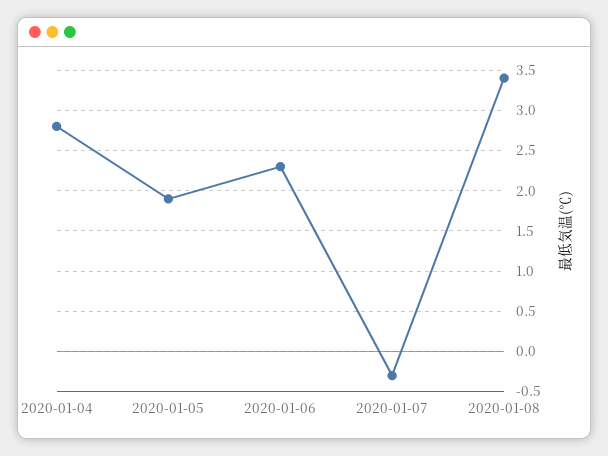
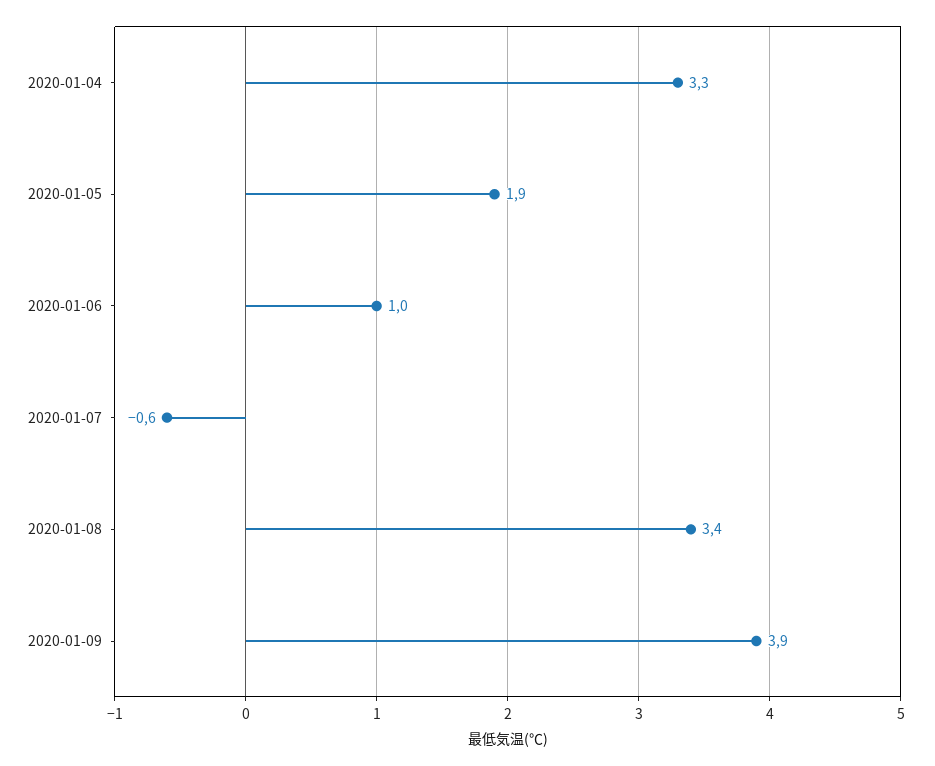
2020-01-04: 2.8 -> 3.3
2020-01-06: 2.3 -> 1
2020-01-07: -0.3 -> -0.6
2020-01-09: none -> 3.9

